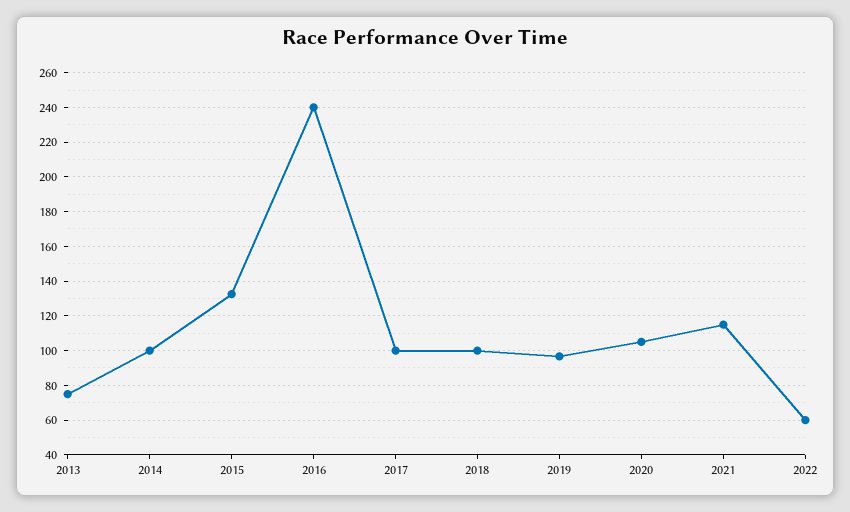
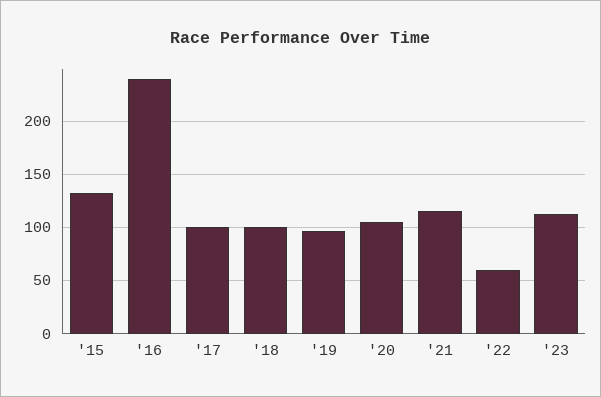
2013: 75 -> none
2014: 100 -> none
'23: none -> 110

